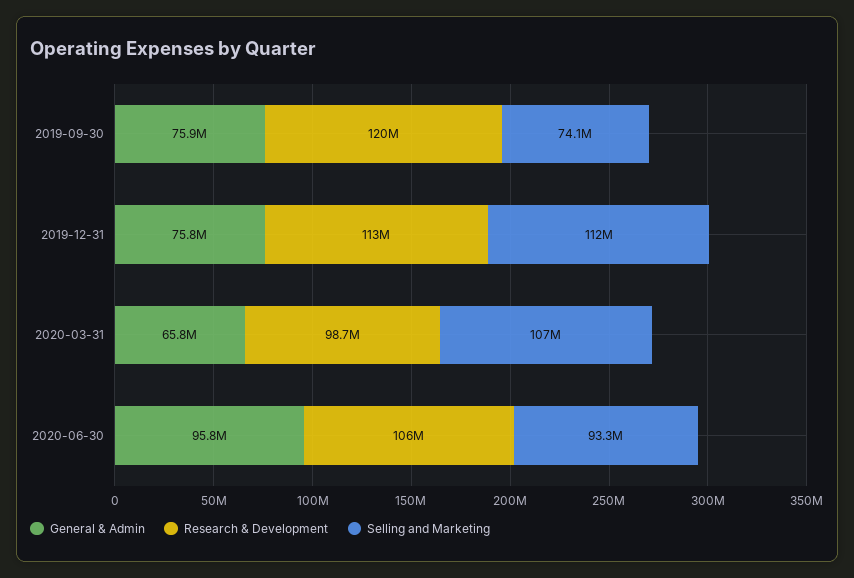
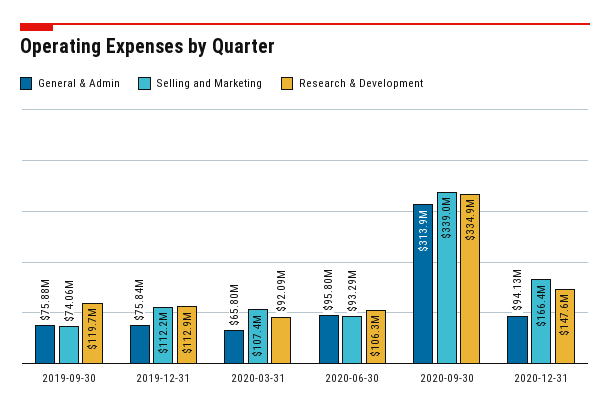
Research & Development, 2020-03-31: 98700000 -> 92090000
General & Admin, 2020-09-30: none -> 313900000
Selling and Marketing, 2020-09-30: none -> 339000000
Research & Development, 2020-09-30: none -> 334900000
General & Admin, 2020-12-31: none -> 94130000
Selling and Marketing, 2020-12-31: none -> 166400000
Research & Development, 2020-12-31: none -> 147600000

